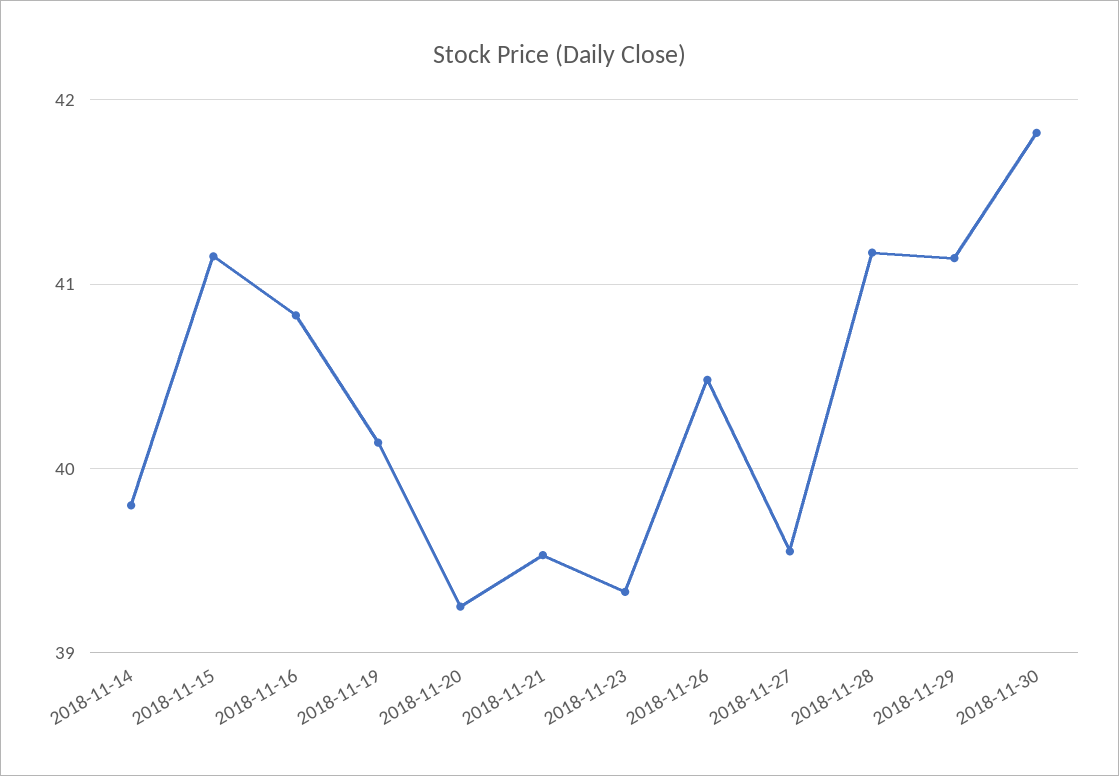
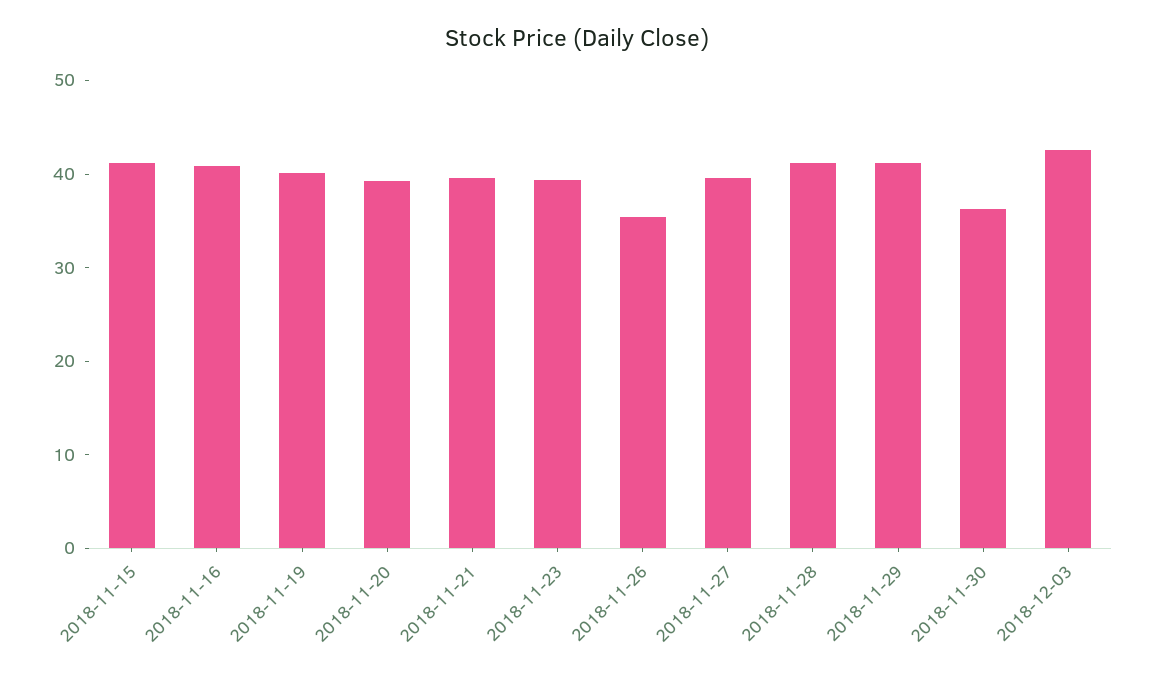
2018-11-14: 39.8 -> none
2018-11-26: 40.5 -> 36
2018-11-30: 41.8 -> 36
2018-12-03: none -> 42

